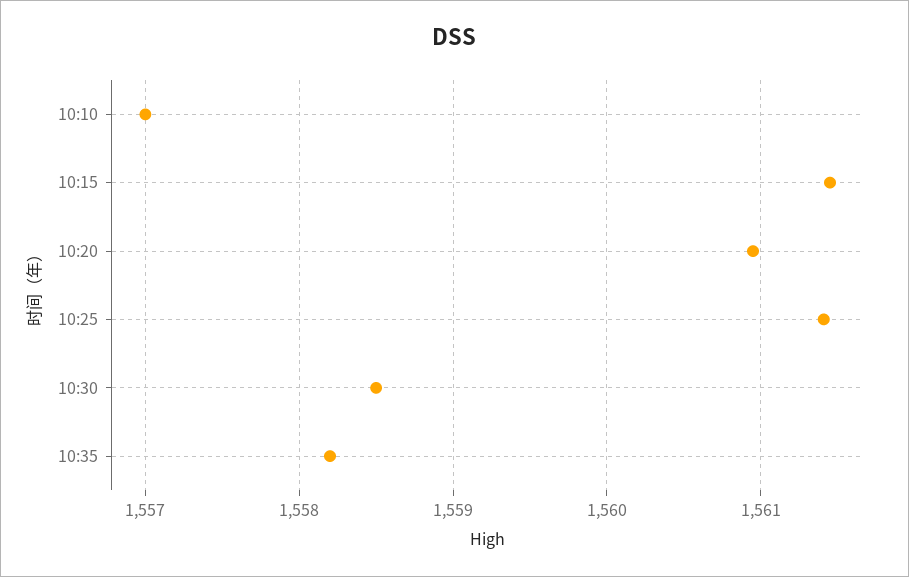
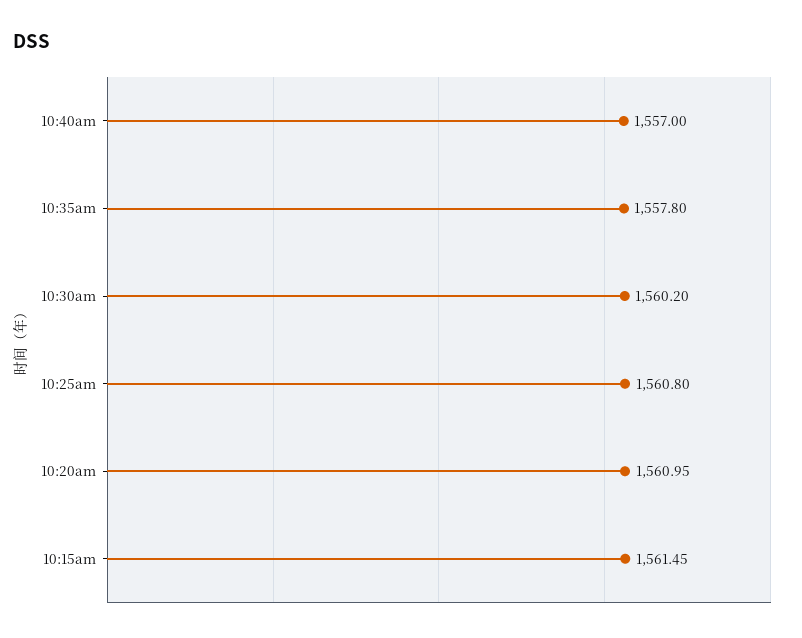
10:10: 1557 -> none
10:25: 1561.4 -> 1560.8
10:30: 1558.5 -> 1560.2
10:35: 1558.2 -> 1557.8
10:40am: none -> 1557

